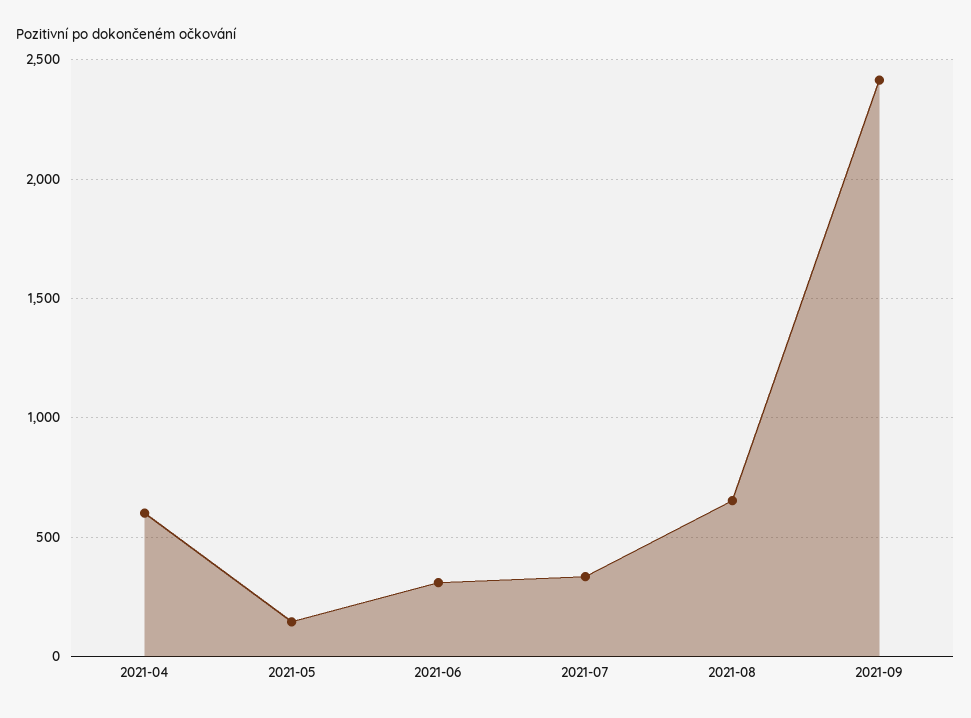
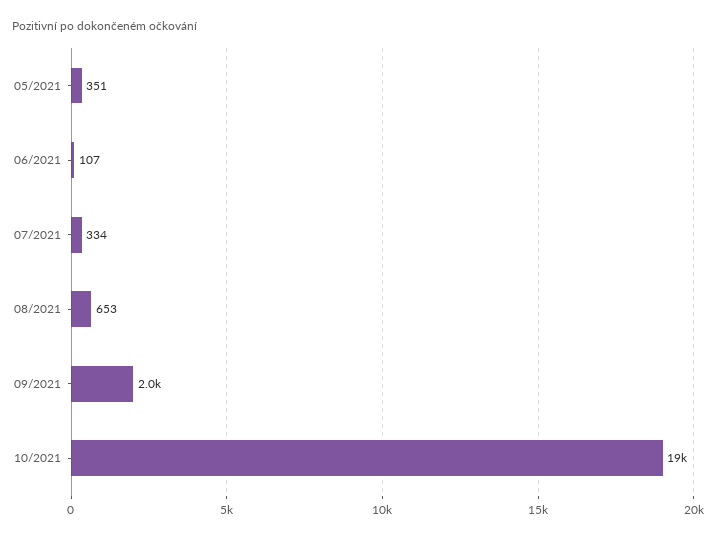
2021-04: 600 -> none
2021-05: 150 -> 351
2021-06: 300 -> 107
2021-09: 2400 -> 2000
10/2021: none -> 19000

